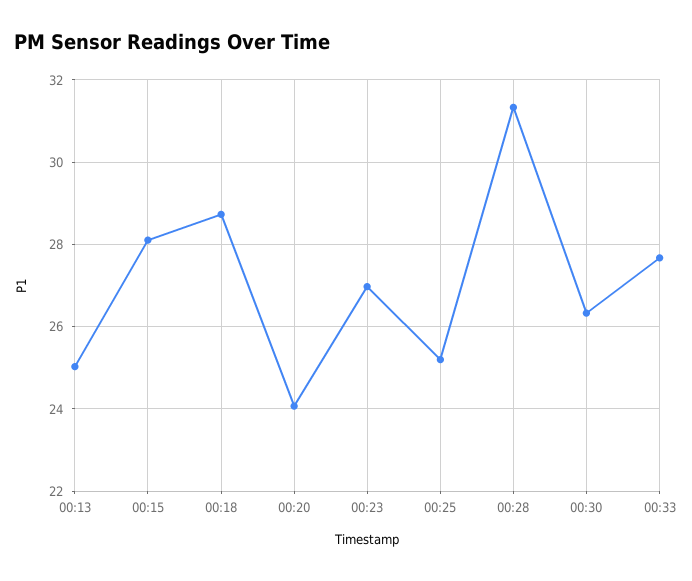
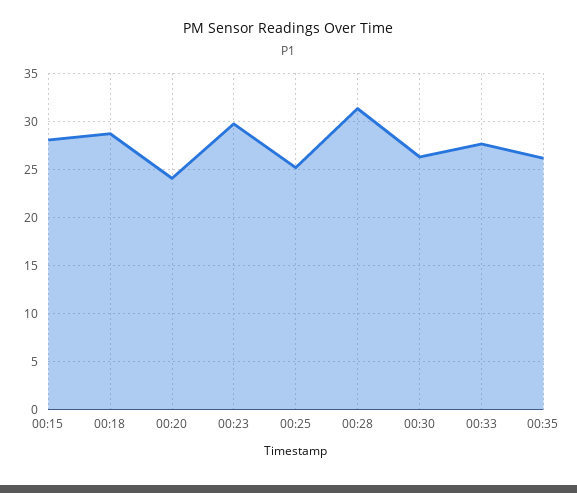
00:13: 25 -> none
00:23: 27 -> 30
00:35: none -> 26

